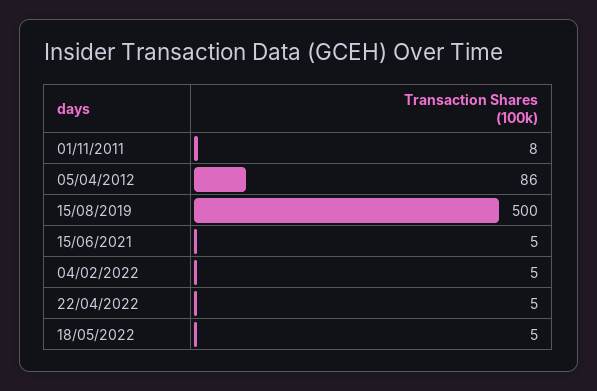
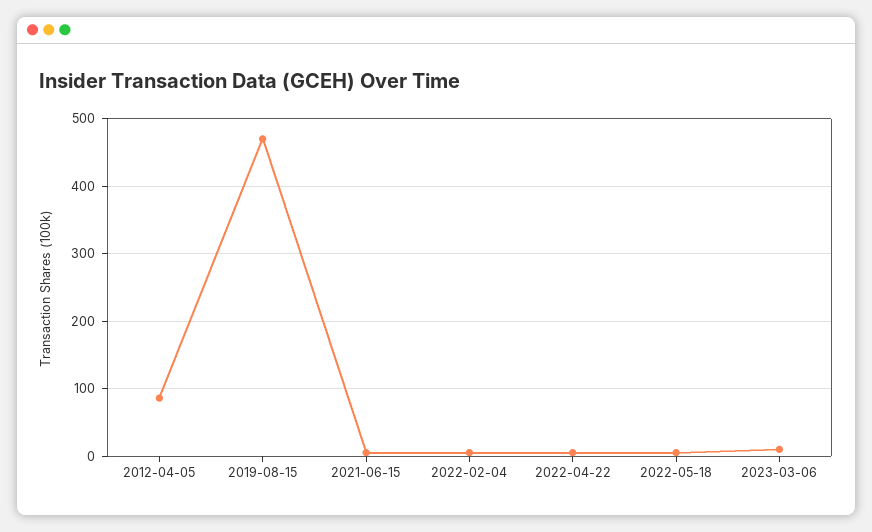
01/11/2011: 8 -> none
15/08/2019: 500 -> 470
2023-03-06: none -> 10

